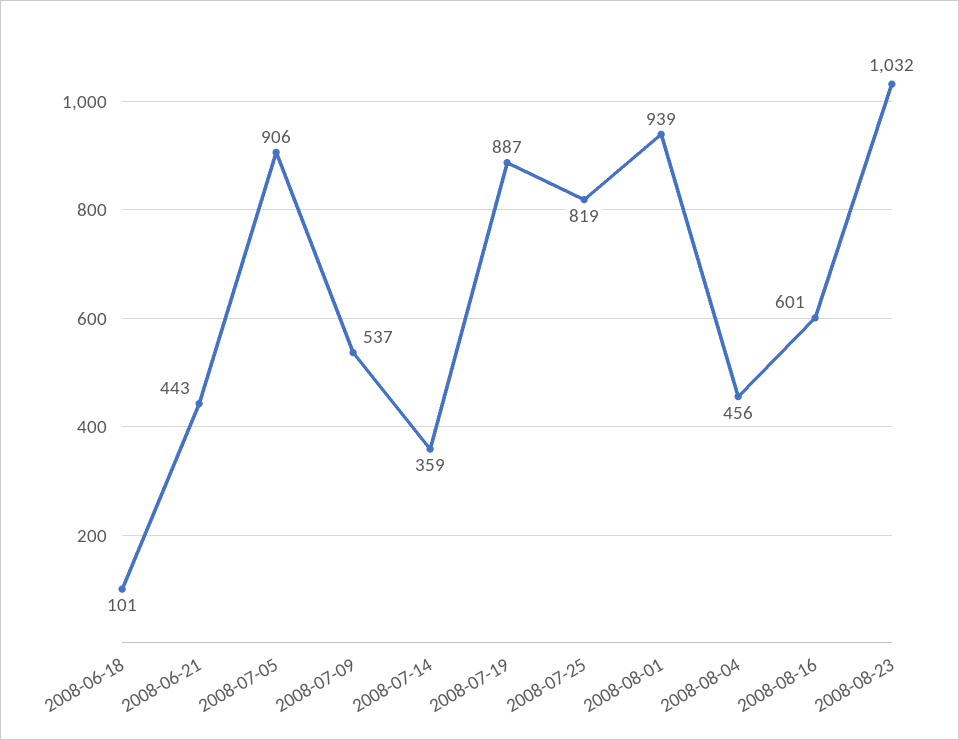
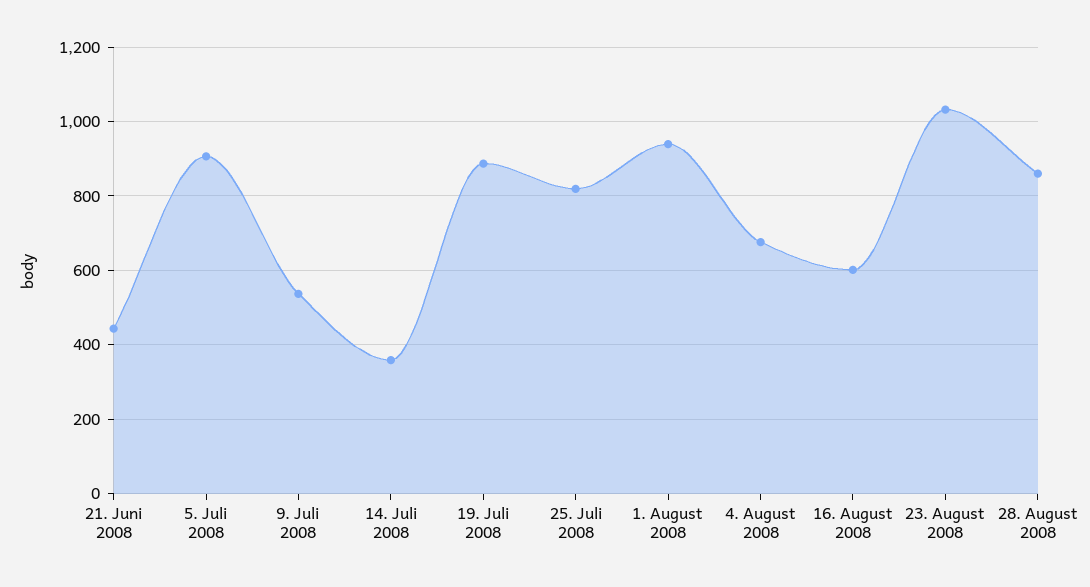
2008-06-18: 101 -> none
2008-08-04: 456 -> 680
28. August 2008: none -> 860

